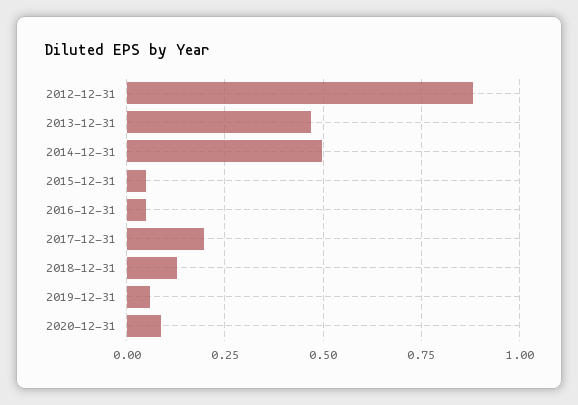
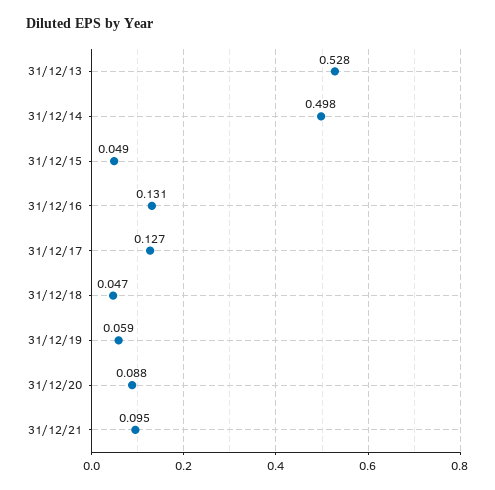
2012-12-31: 0.875 -> none
2013-12-31: 0.475 -> 0.528
2016-12-31: 0.05 -> 0.131
2017-12-31: 0.2 -> 0.127
2018-12-31: 0.125 -> 0.047
31/12/21: none -> 0.095

